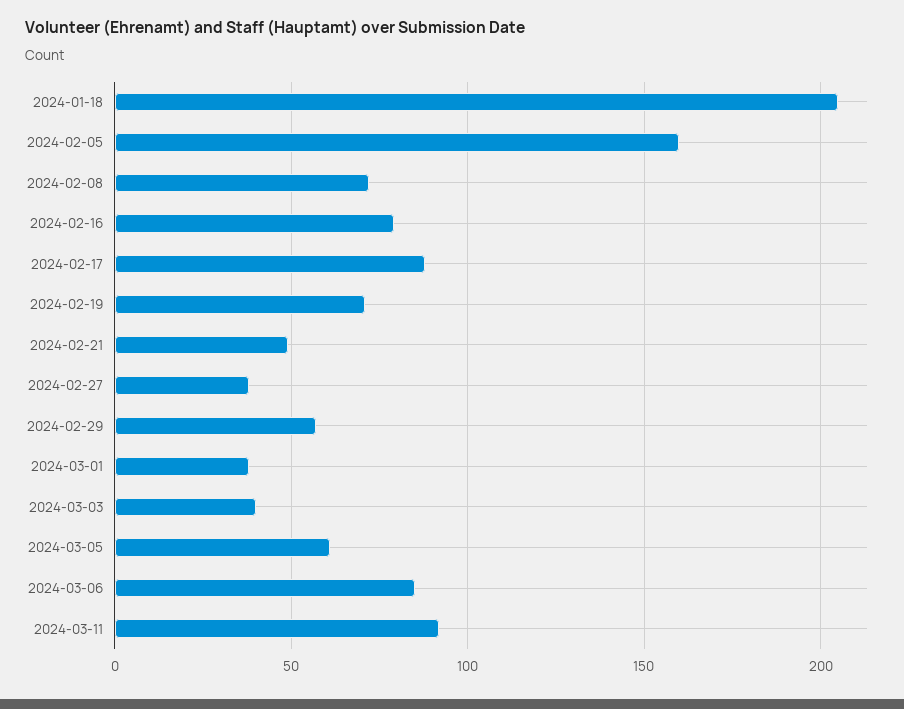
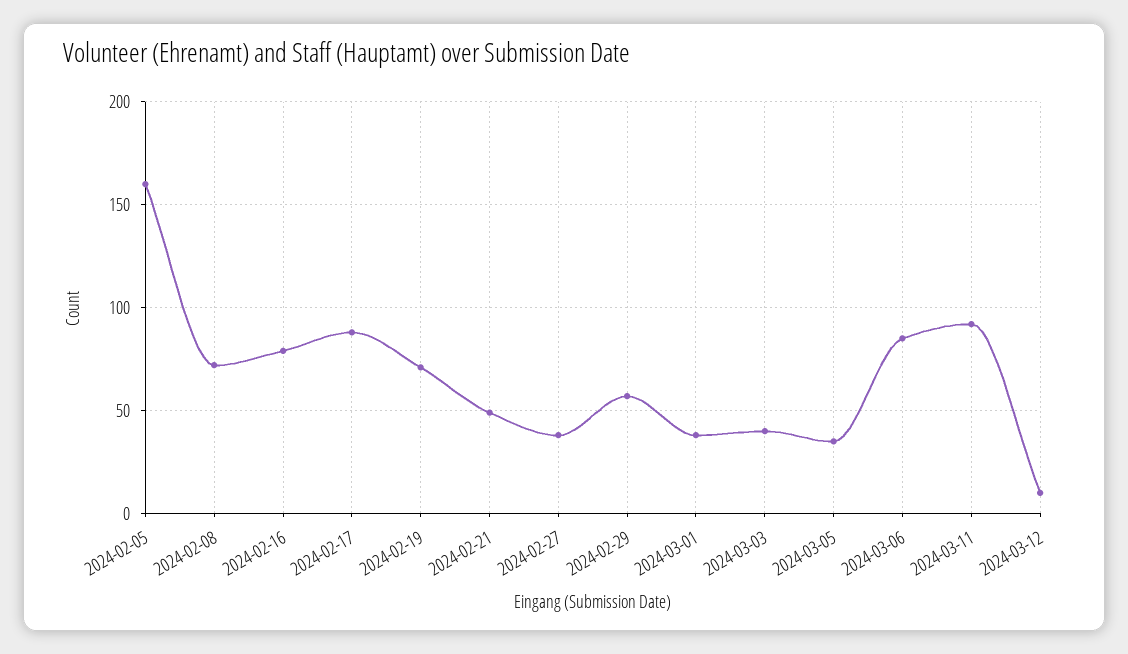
2024-01-18: 205 -> none
2024-03-05: 60 -> 35
2024-03-12: none -> 10

